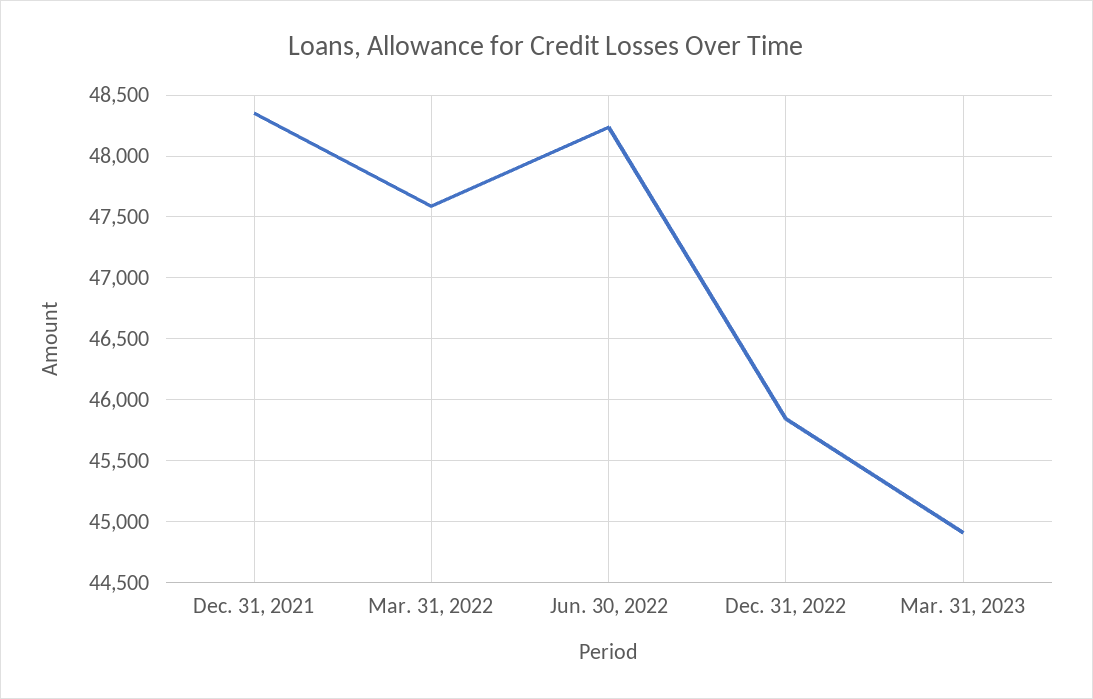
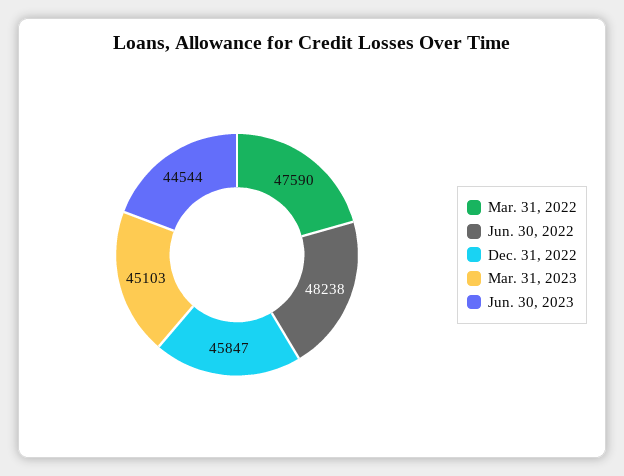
Dec. 31, 2021: 48350 -> none
Mar. 31, 2023: 44900 -> 45103
Jun. 30, 2023: none -> 44544

